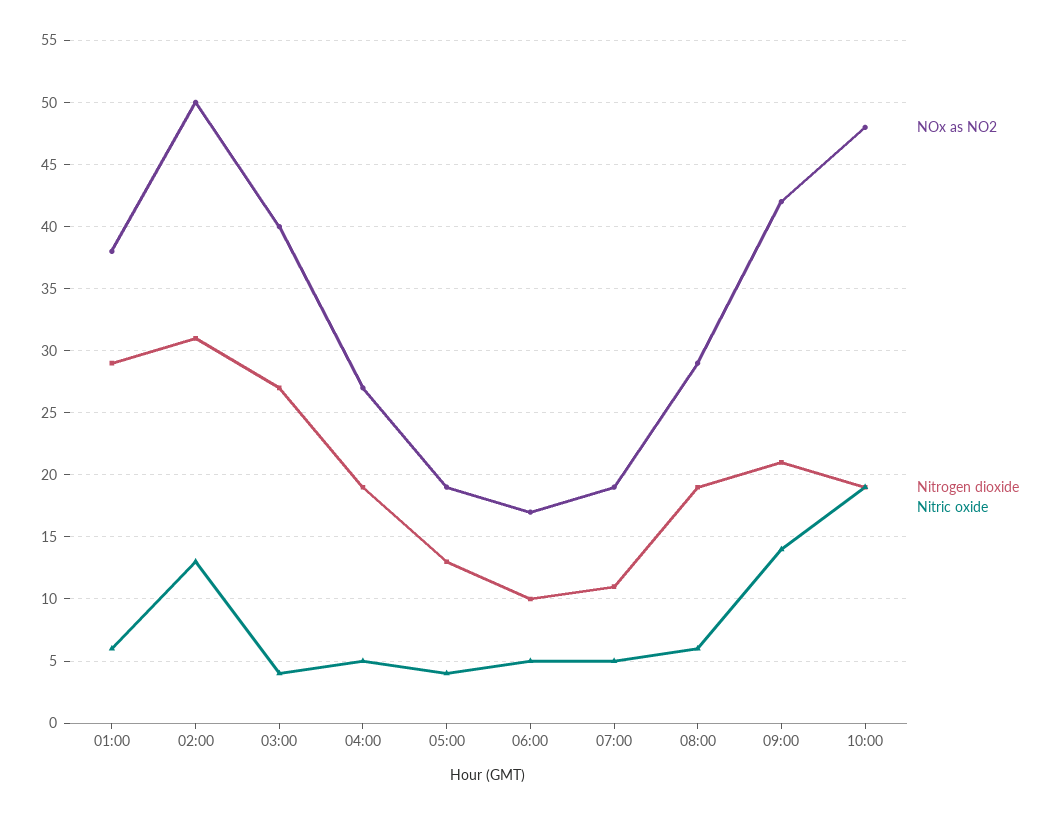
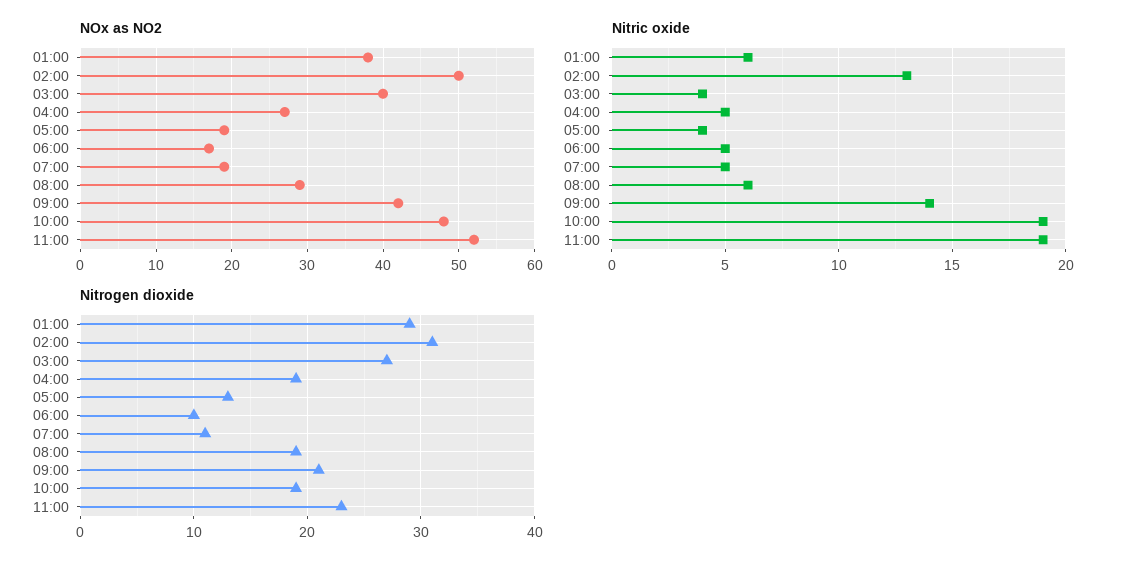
NOx as NO2, 11:00: none -> 52
Nitric oxide, 11:00: none -> 19
Nitrogen dioxide, 11:00: none -> 23

